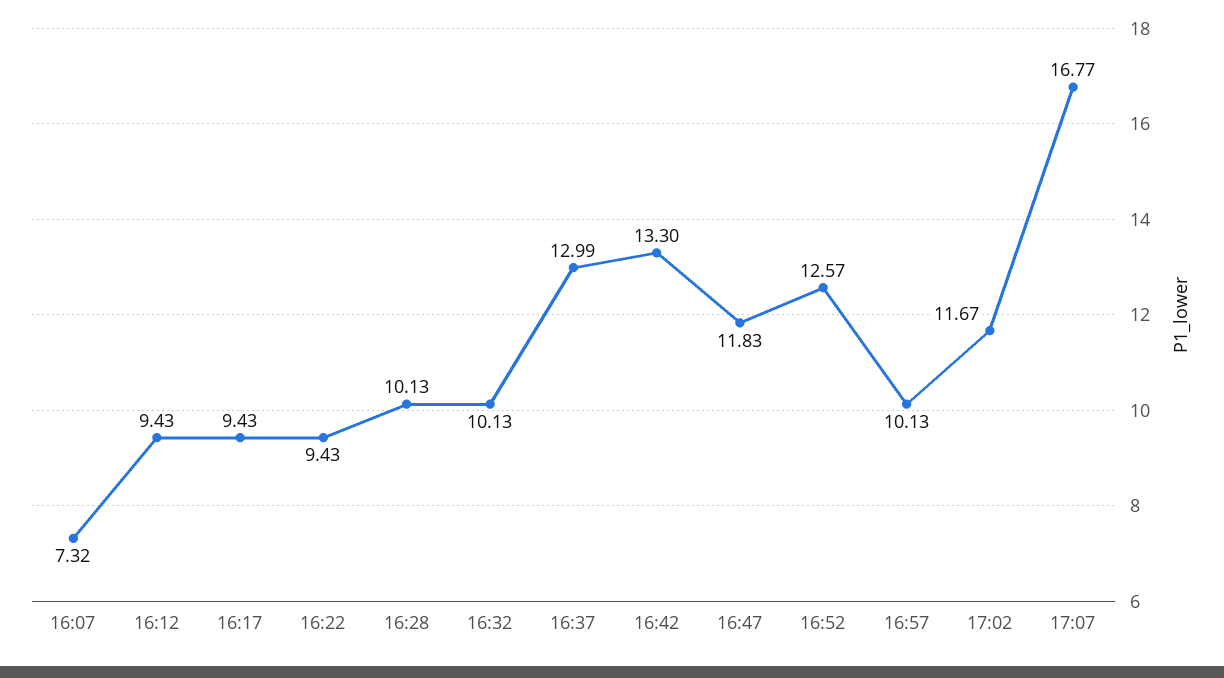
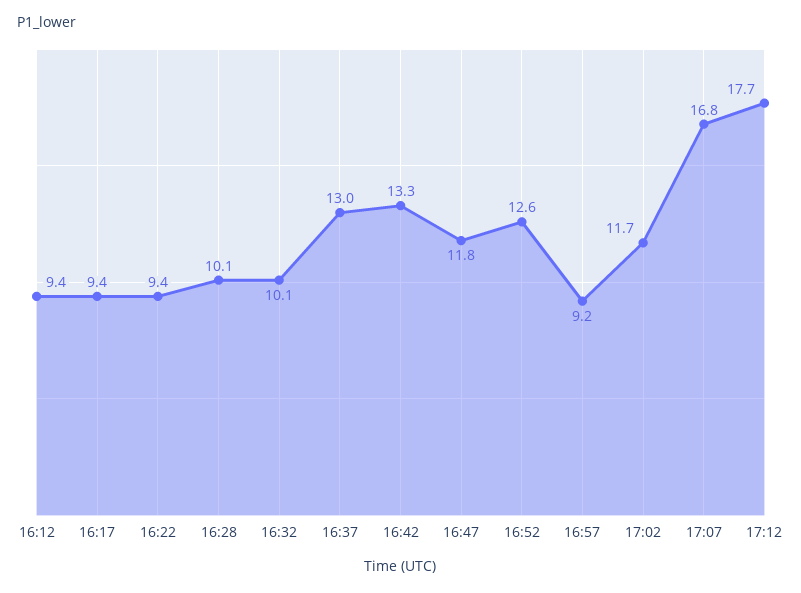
16:07: 7.32 -> none
16:57: 10.13 -> 9.2
17:12: none -> 17.7

